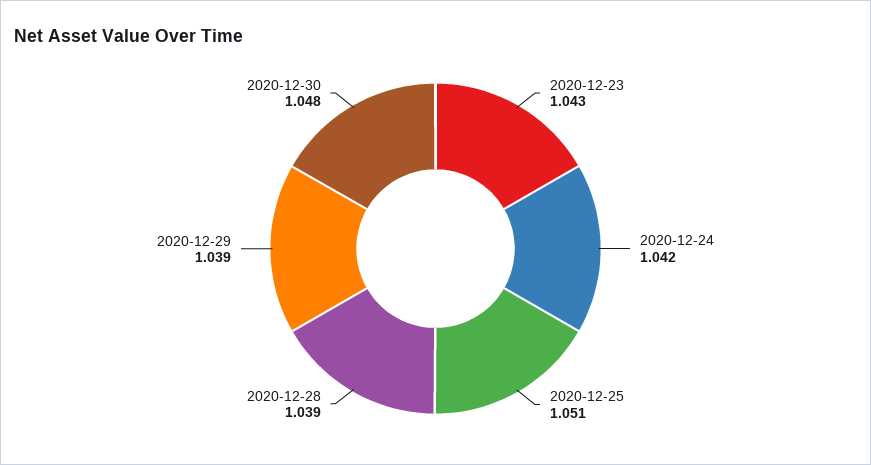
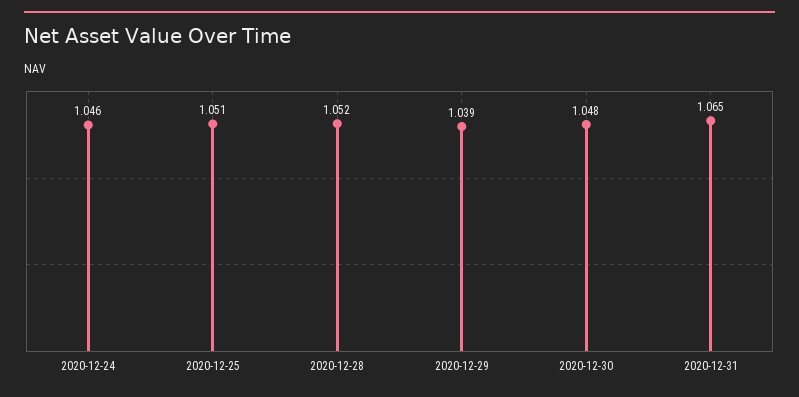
2020-12-23: 1.043 -> none
2020-12-24: 1.042 -> 1.046
2020-12-28: 1.039 -> 1.052
2020-12-31: none -> 1.065

